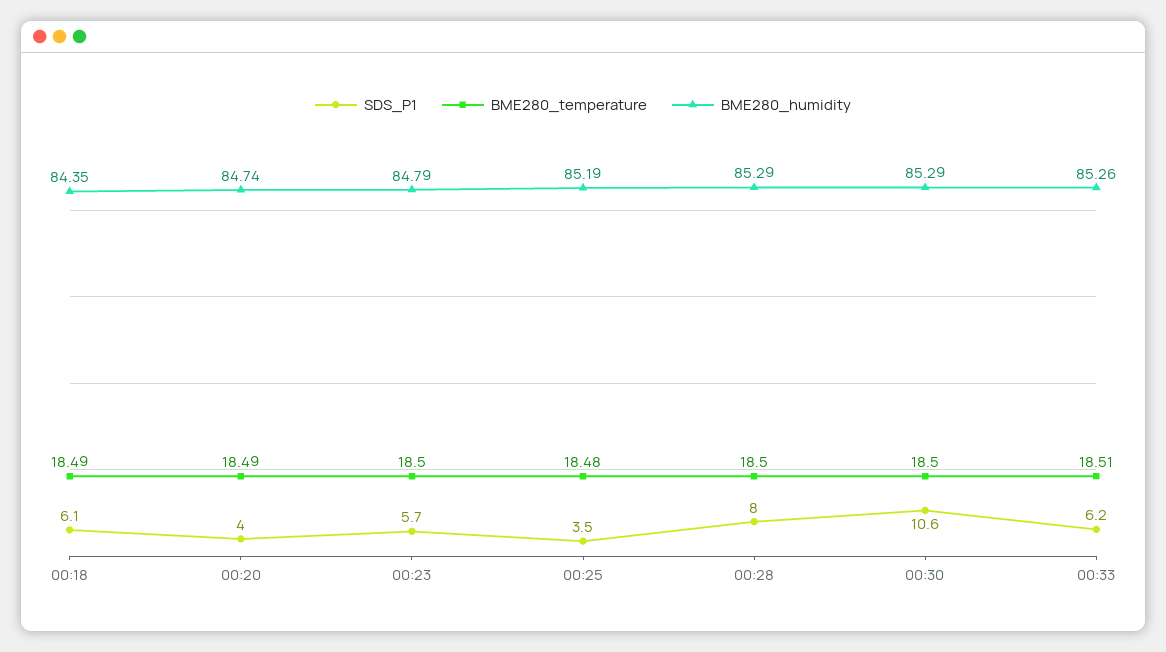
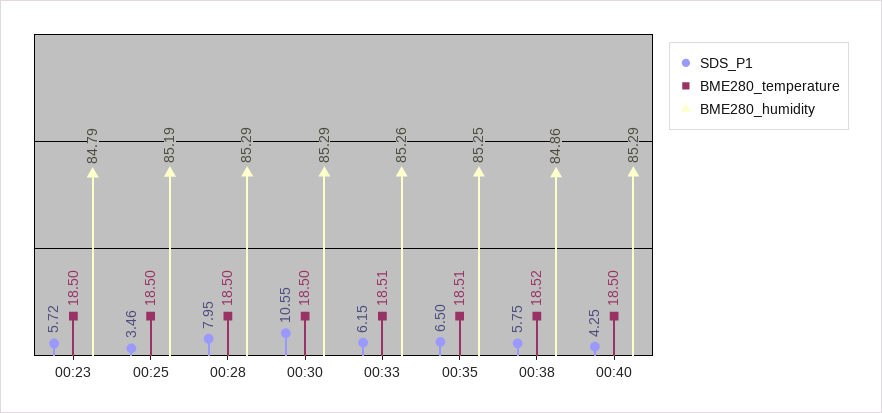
SDS_P1, 00:18: 6.1 -> none
BME280_temperature, 00:18: 18.49 -> none
BME280_humidity, 00:18: 84.35 -> none
SDS_P1, 00:20: 4 -> none
BME280_temperature, 00:20: 18.49 -> none
BME280_humidity, 00:20: 84.74 -> none
BME280_temperature, 00:25: 18.48 -> 18.5
SDS_P1, 00:35: none -> 6.5
BME280_temperature, 00:35: none -> 18.51
BME280_humidity, 00:35: none -> 85.25
SDS_P1, 00:38: none -> 5.75
BME280_temperature, 00:38: none -> 18.52
BME280_humidity, 00:38: none -> 84.86
SDS_P1, 00:40: none -> 4.25
BME280_temperature, 00:40: none -> 18.5
BME280_humidity, 00:40: none -> 85.29

